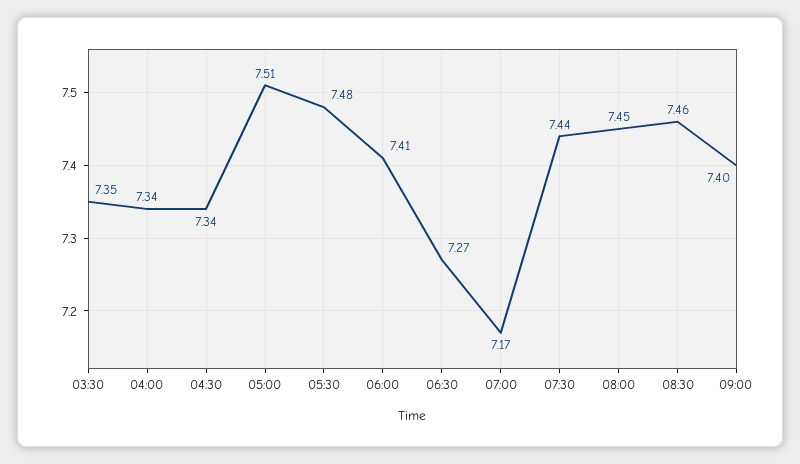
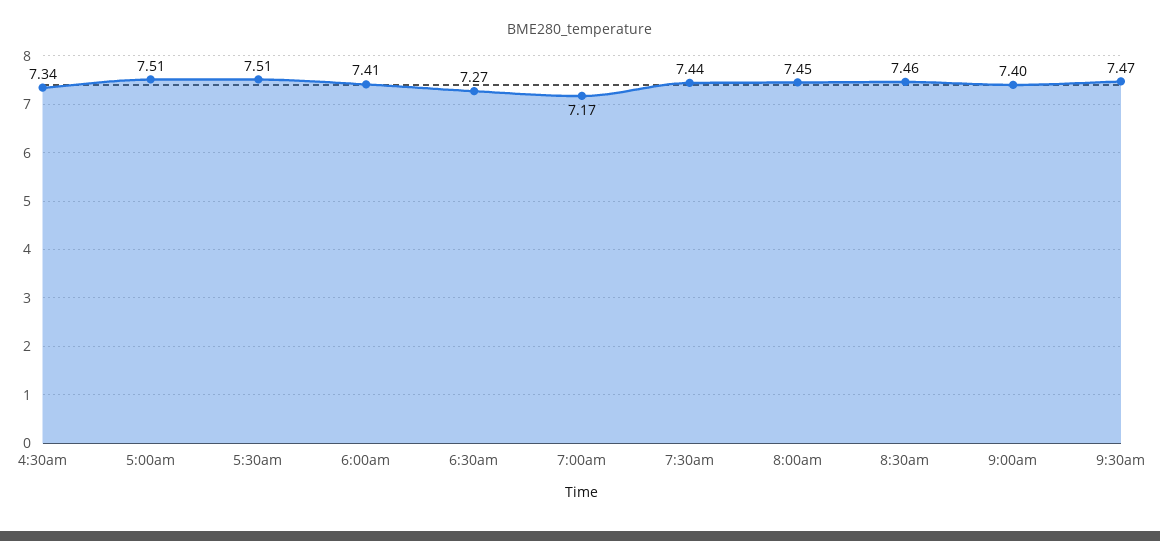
03:30: 7.35 -> none
04:00: 7.34 -> none
05:30: 7.48 -> 7.51
9:30am: none -> 7.47

